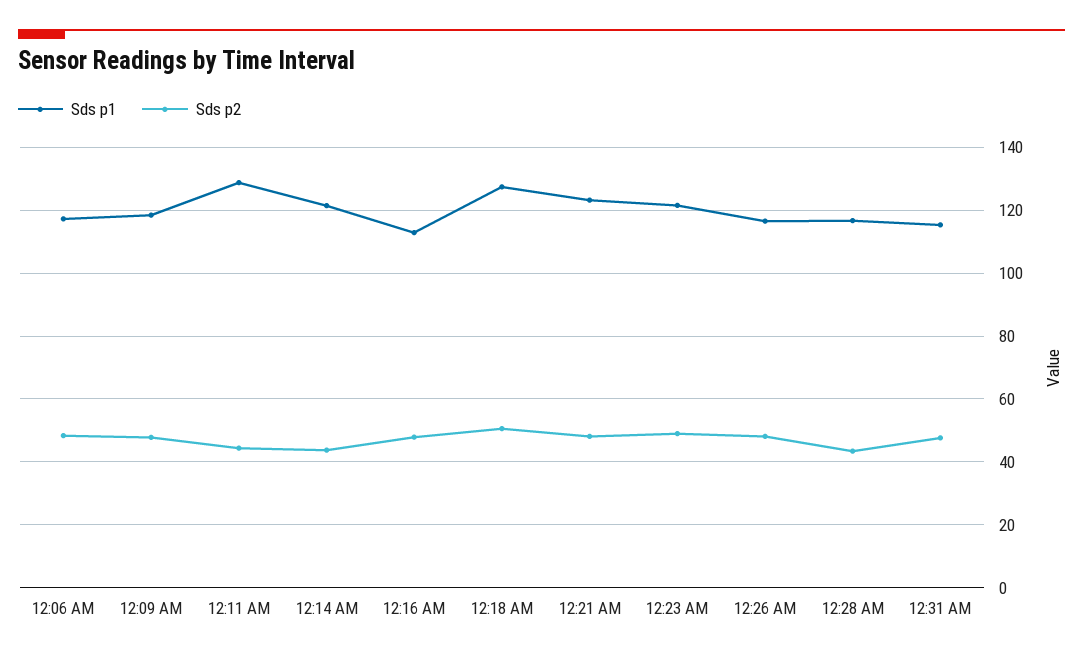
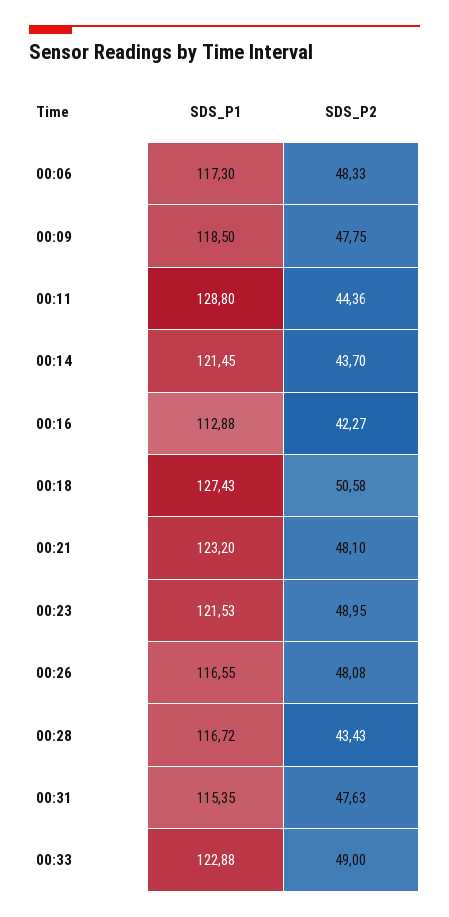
Sds p2, 12:16 AM: 48 -> 42.27
Sds p1, 00:33: none -> 122.88
Sds p2, 00:33: none -> 49

